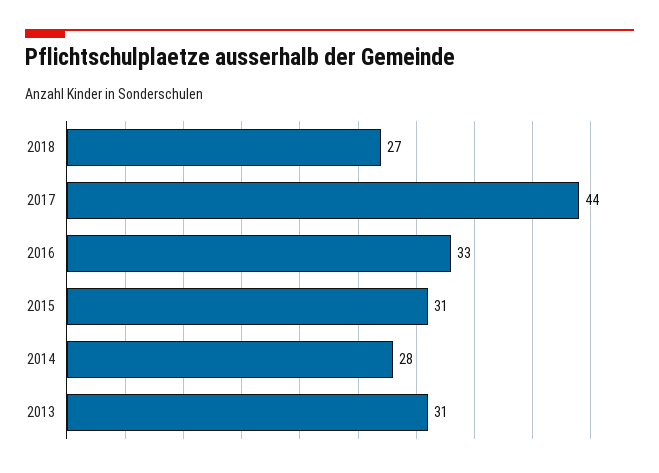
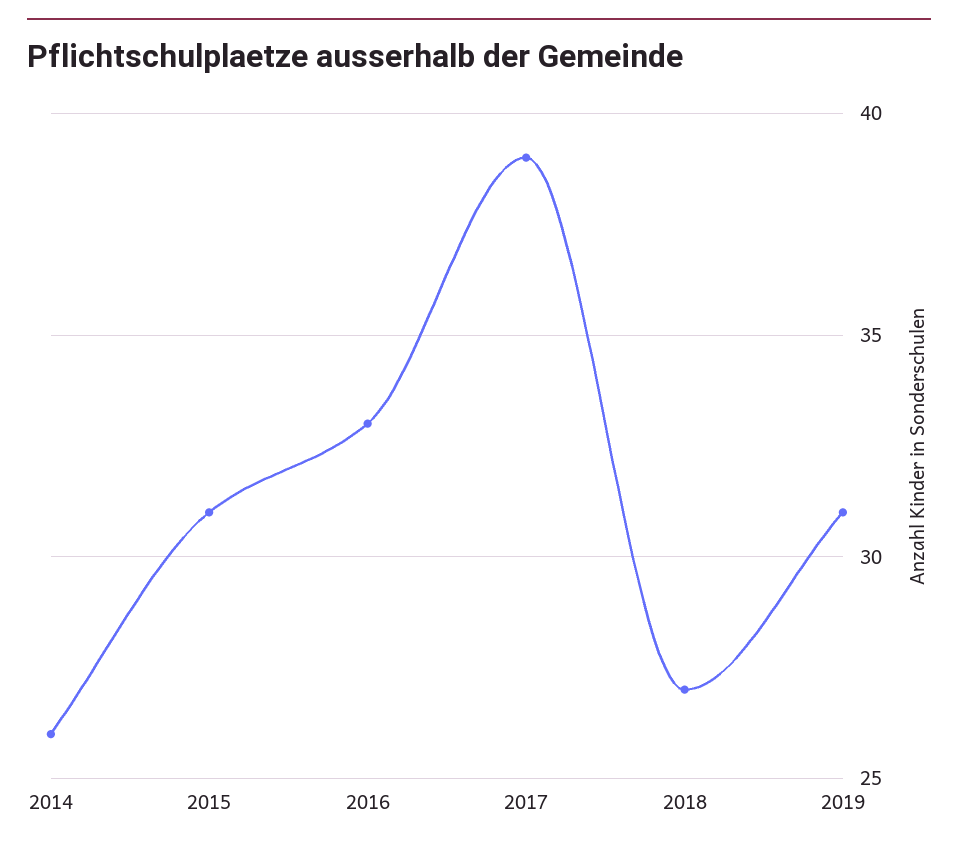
2017: 44 -> 39
2014: 28 -> 26
2013: 31 -> none
2019: none -> 31

